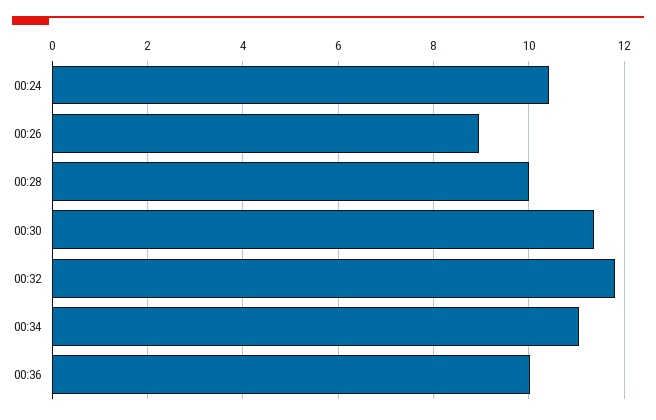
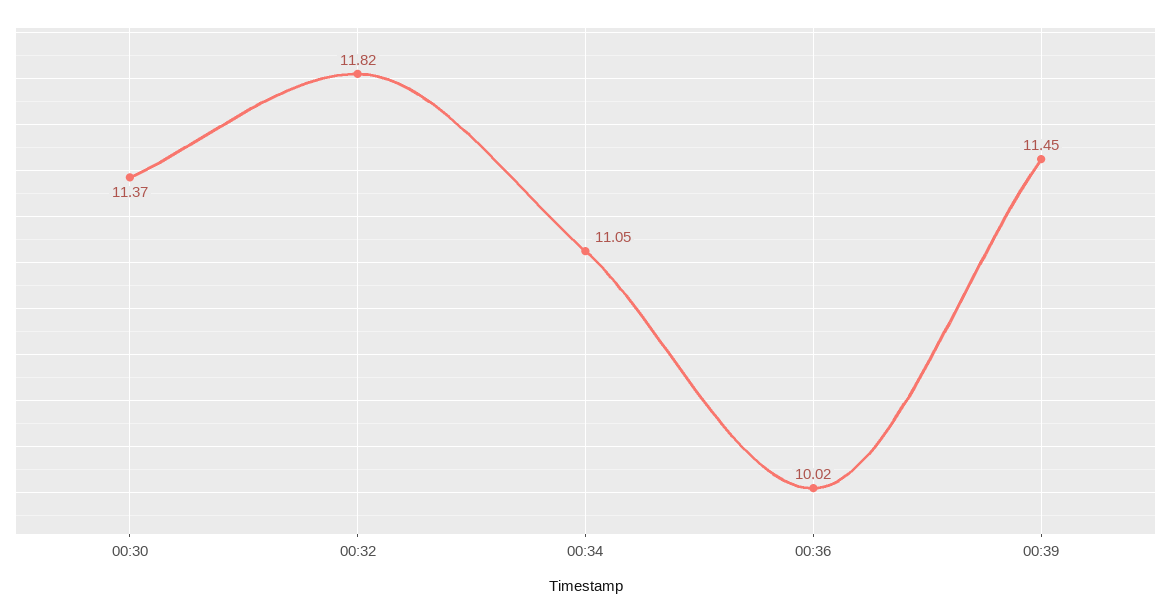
00:24: 10.4 -> none
00:26: 9 -> none
00:28: 10 -> none
00:39: none -> 11.45

